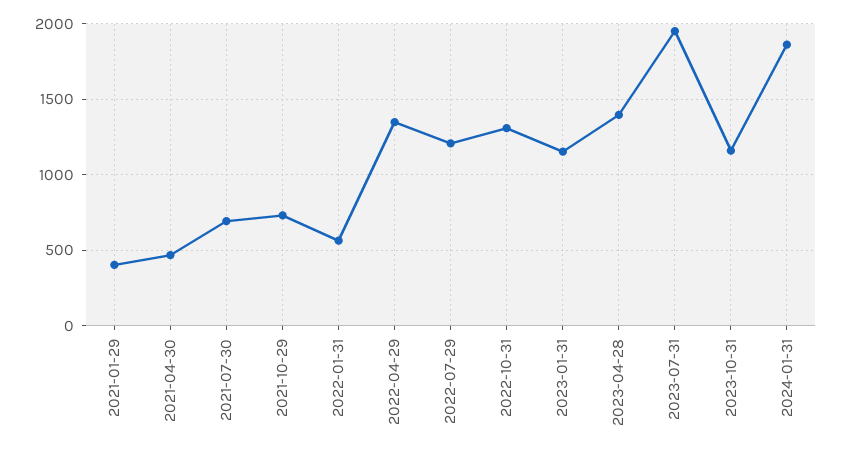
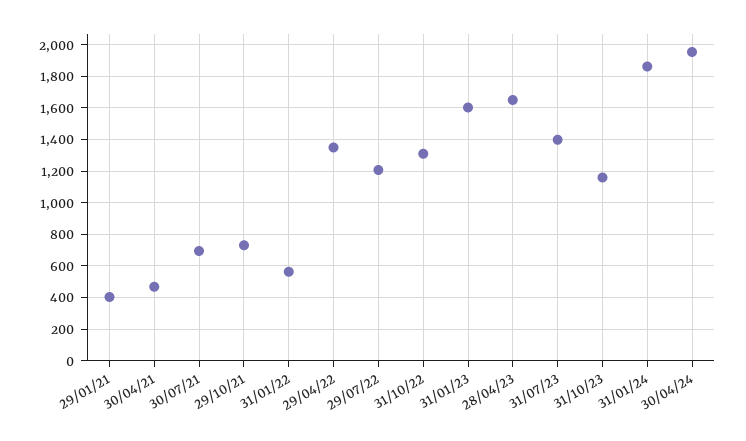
2023-01-31: 1150 -> 1600
2023-04-28: 1400 -> 1650
2023-07-31: 1950 -> 1400
30/04/24: none -> 1950

